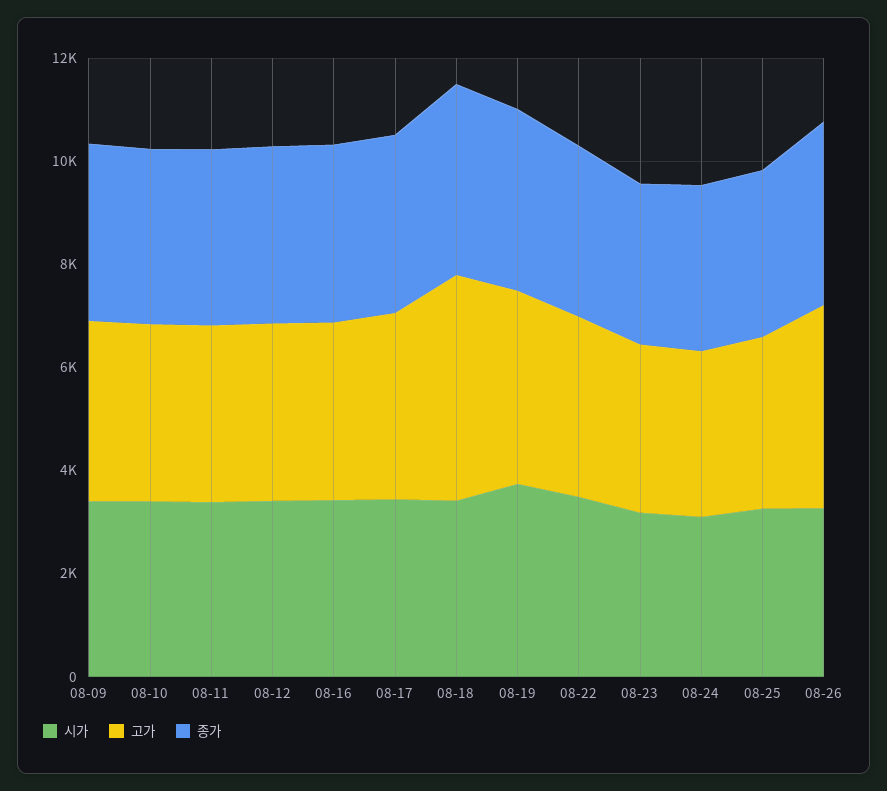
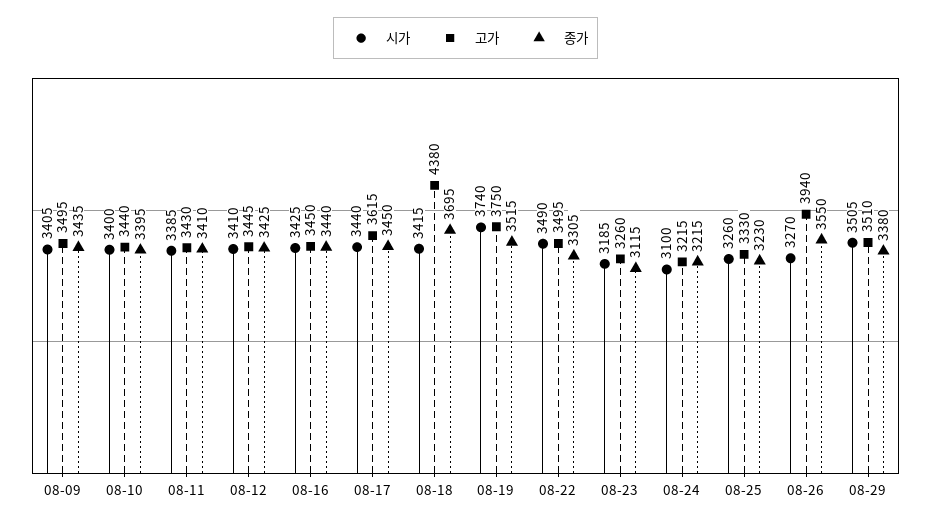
시가, 08-29: none -> 3505
고가, 08-29: none -> 3510
종가, 08-29: none -> 3380

